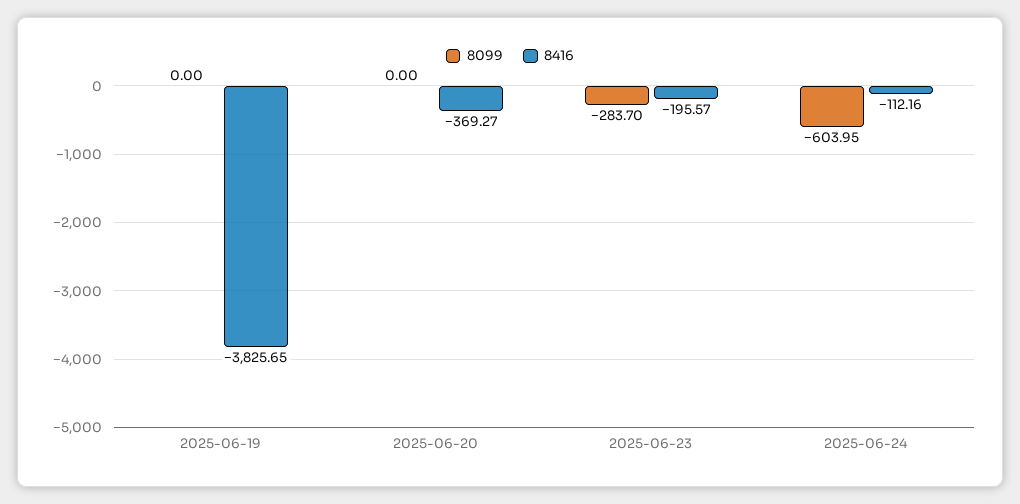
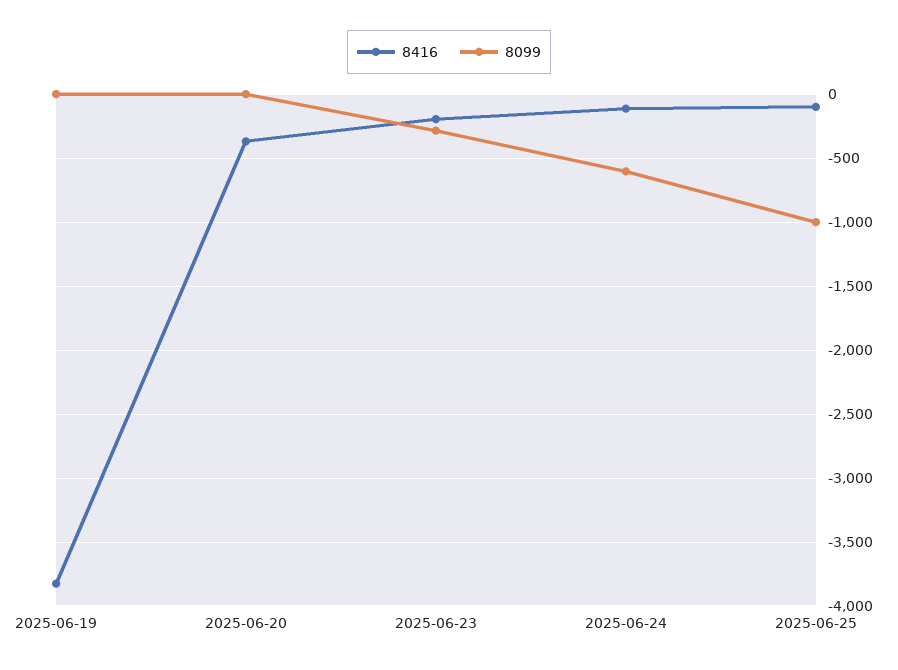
8416, 2025-06-25: none -> -100
8099, 2025-06-25: none -> -1000

